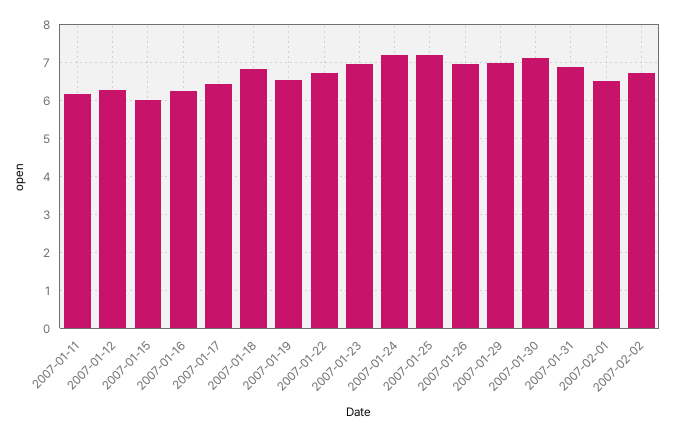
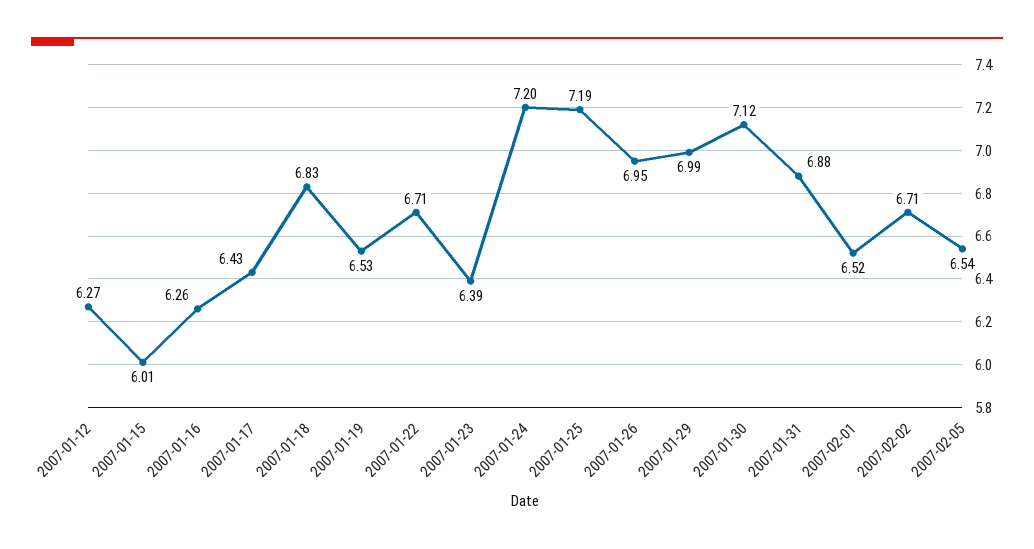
2007-01-11: 6.2 -> none
2007-01-23: 7 -> 6.39
2007-02-05: none -> 6.54

